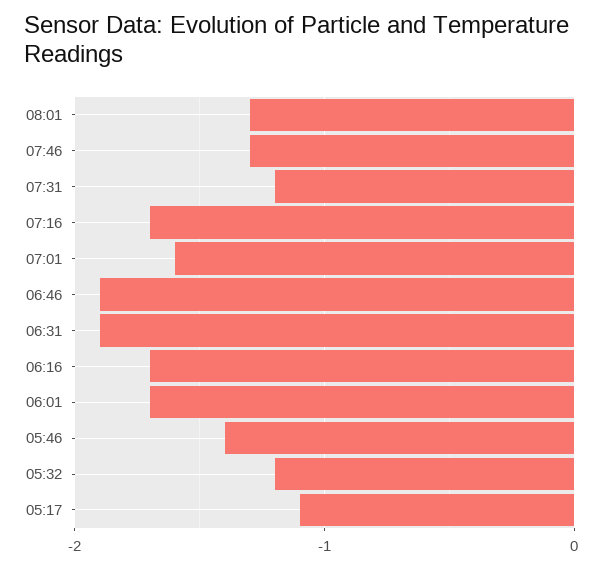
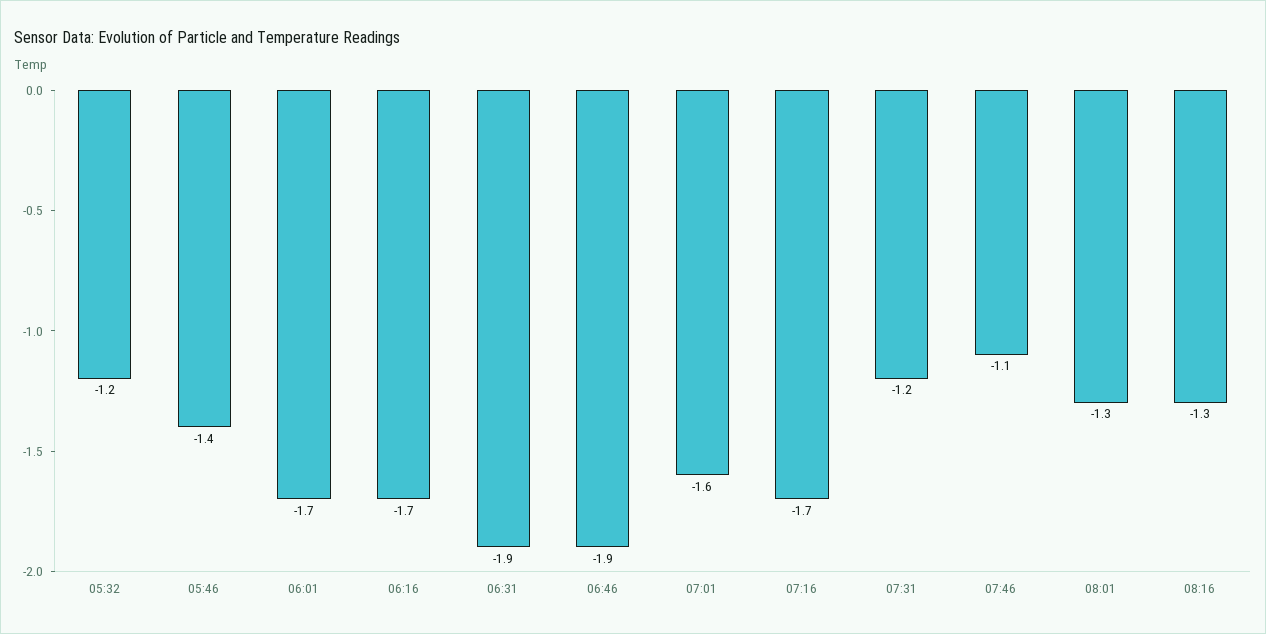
07:46: -1.3 -> -1.1
05:17: -1.1 -> none
08:16: none -> -1.3

